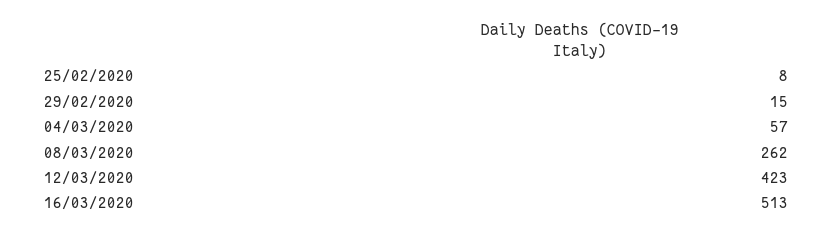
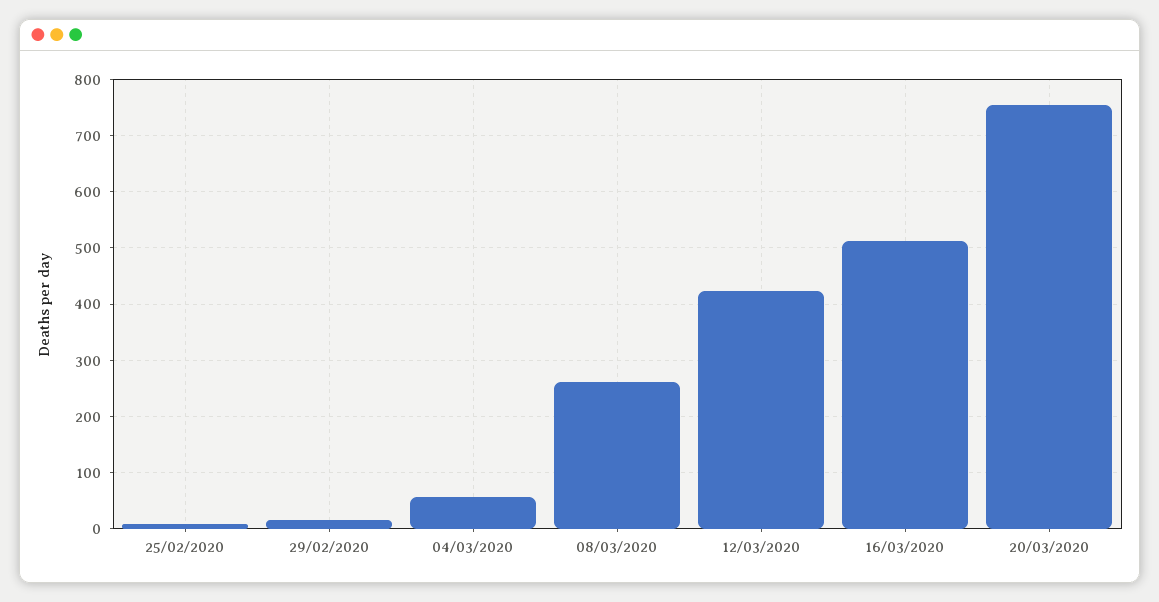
20/03/2020: none -> 760

